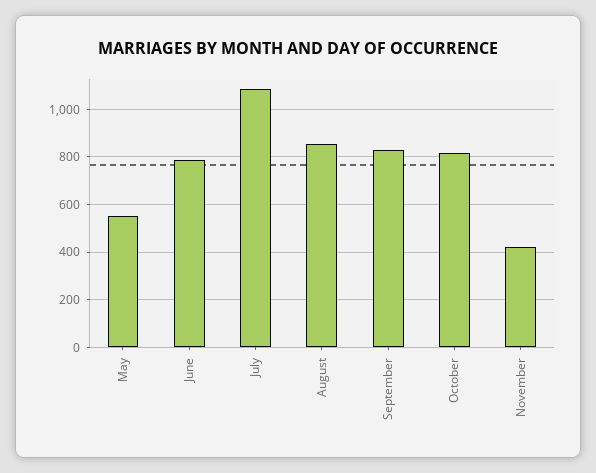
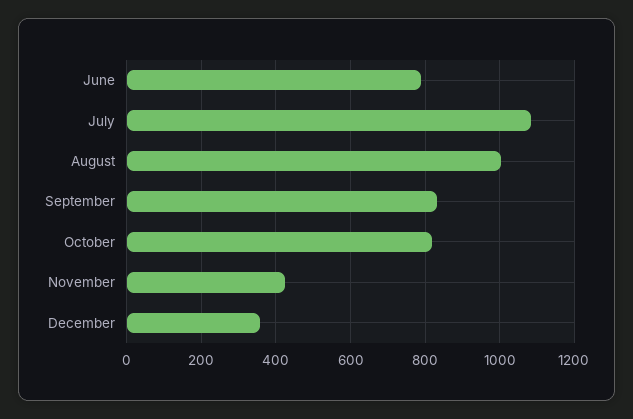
May: 550 -> none
August: 850 -> 1000
December: none -> 360

